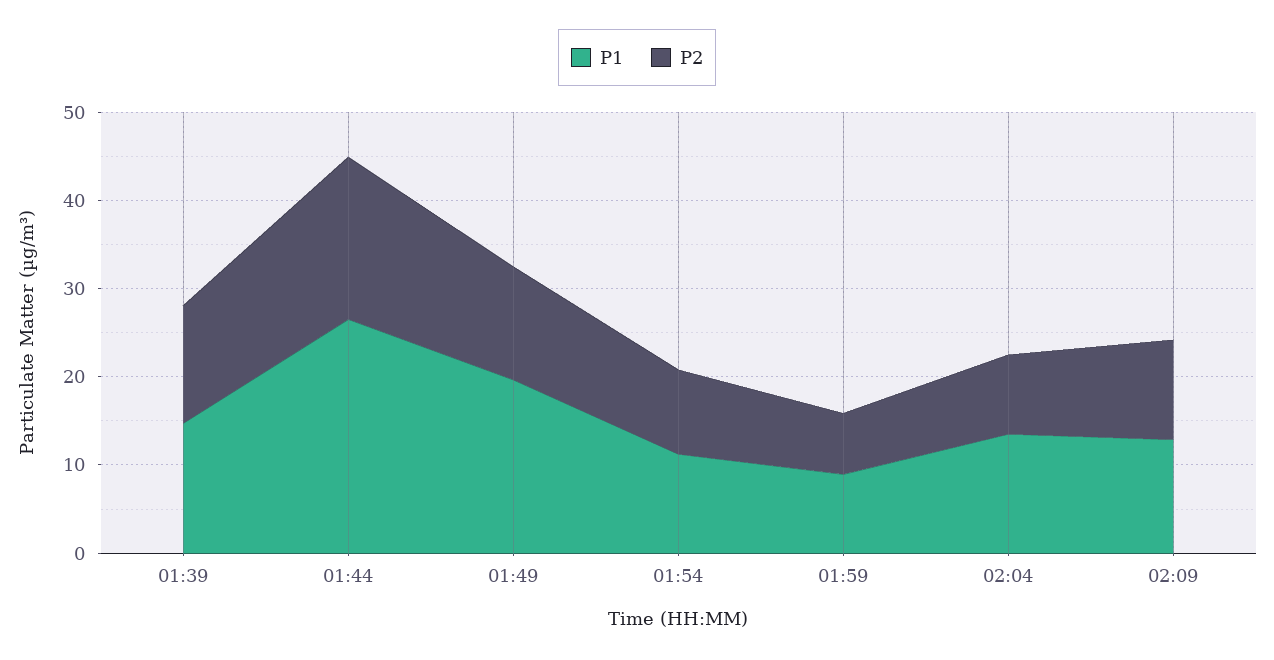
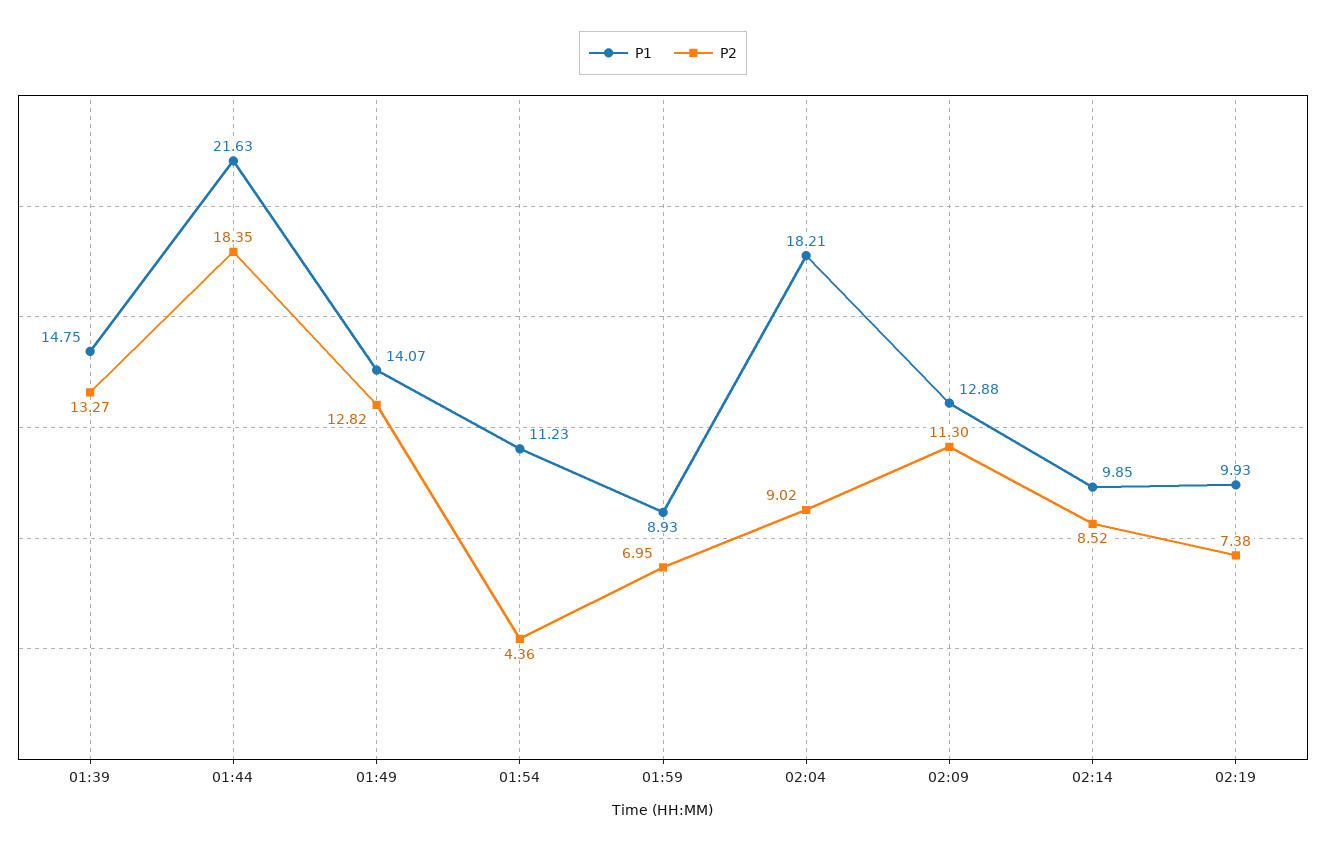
P1, 01:44: 26 -> 21.63
P1, 01:49: 20 -> 14.07
P2, 01:54: 10 -> 4.36
P1, 02:04: 14 -> 18.21
P1, 02:14: none -> 9.85
P2, 02:14: none -> 8.52
P1, 02:19: none -> 9.93
P2, 02:19: none -> 7.38

